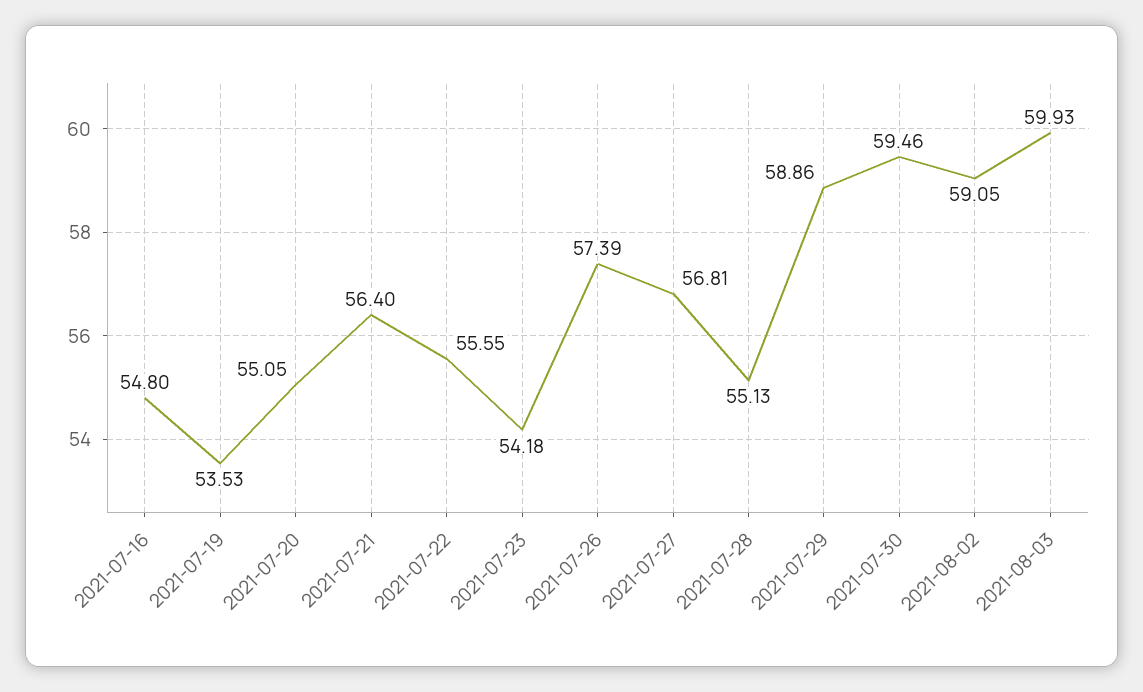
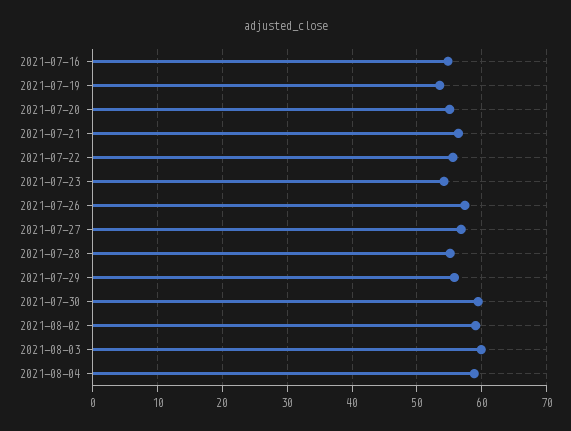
2021-07-29: 58.86 -> 56
2021-08-04: none -> 59

